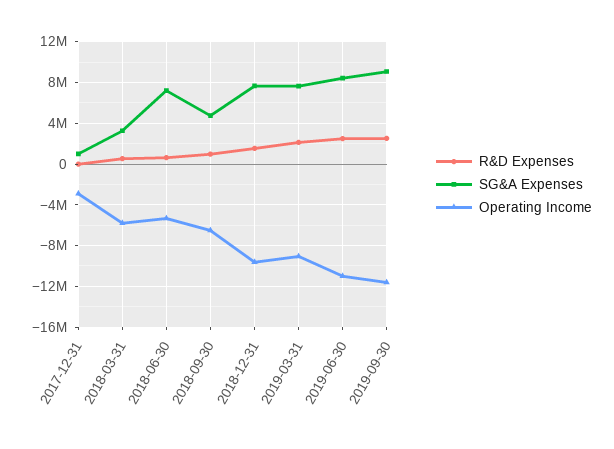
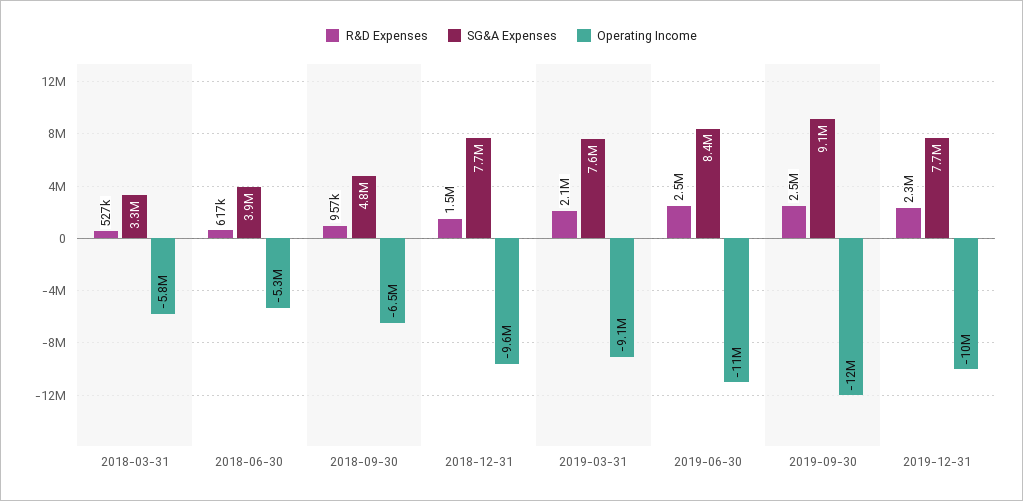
R&D Expenses, 2017-12-31: 0 -> none
SG&A Expenses, 2017-12-31: 1000000 -> none
Operating Income, 2017-12-31: -3000000 -> none
SG&A Expenses, 2018-06-30: 7000000 -> 3900000
R&D Expenses, 2019-12-31: none -> 2300000
SG&A Expenses, 2019-12-31: none -> 7700000
Operating Income, 2019-12-31: none -> -10000000

